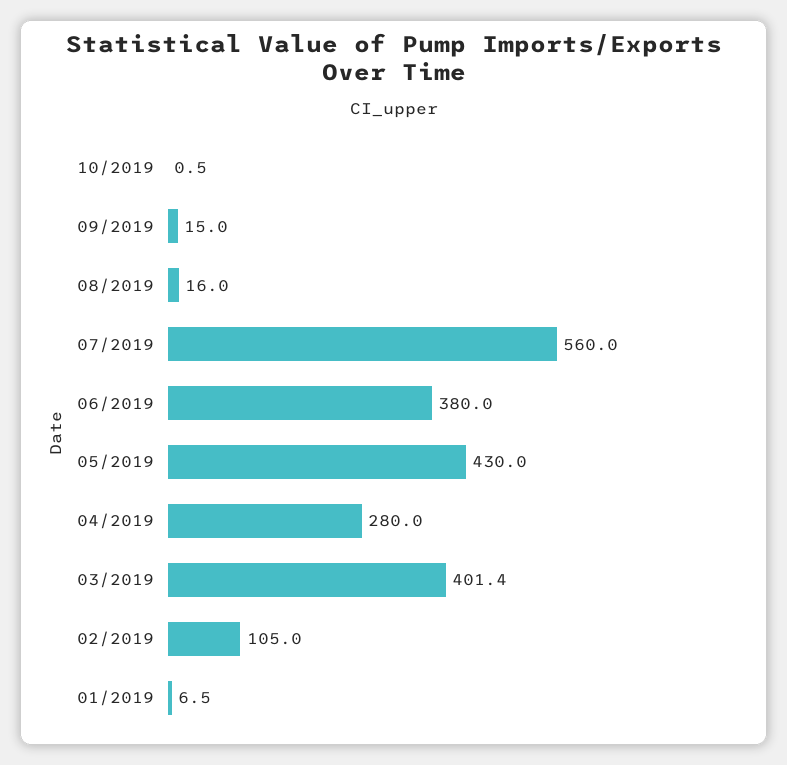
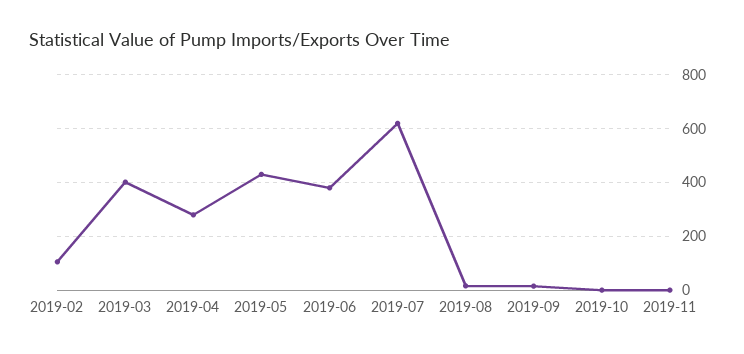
07/2019: 560 -> 625
01/2019: 6.5 -> none
2019-11: none -> 0

